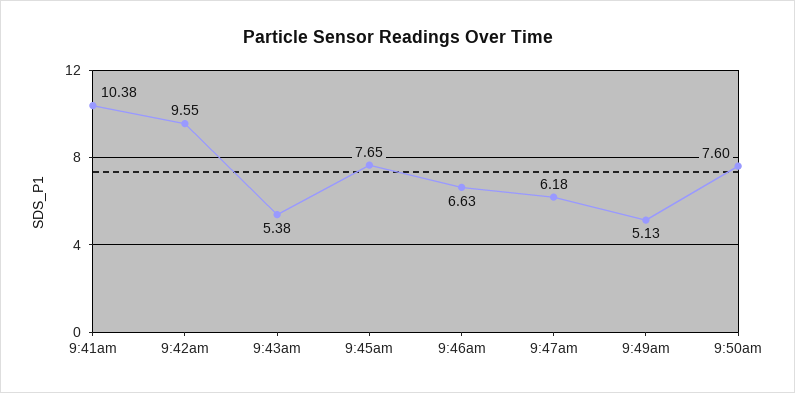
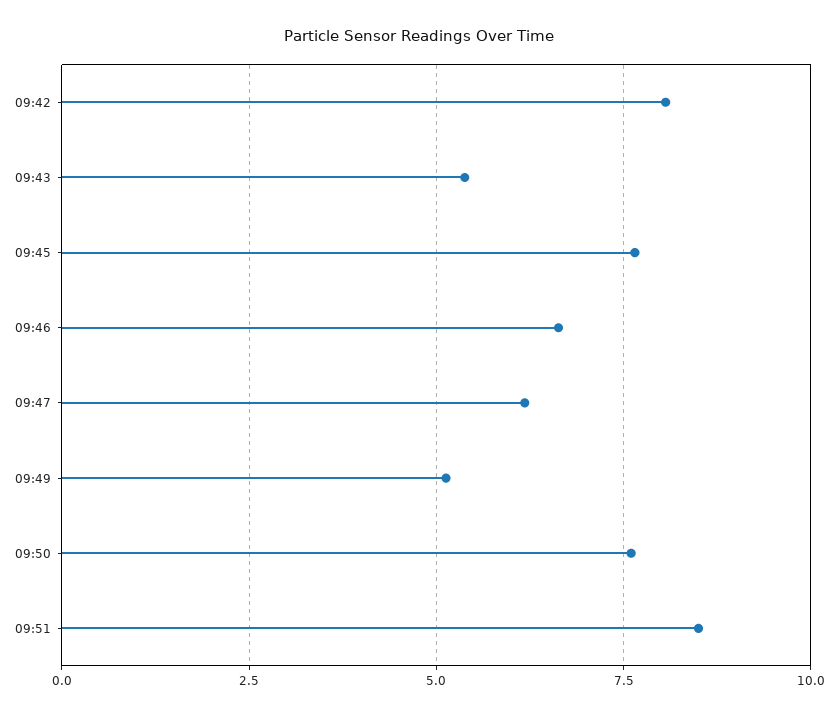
9:41am: 10.38 -> none
9:42am: 9.55 -> 8
09:51: none -> 8.5

